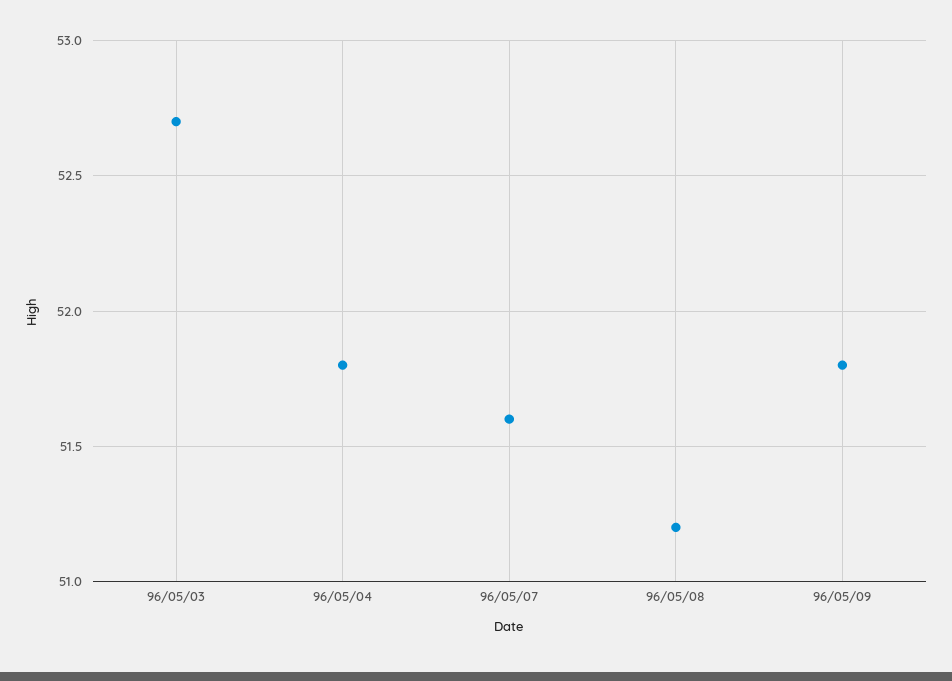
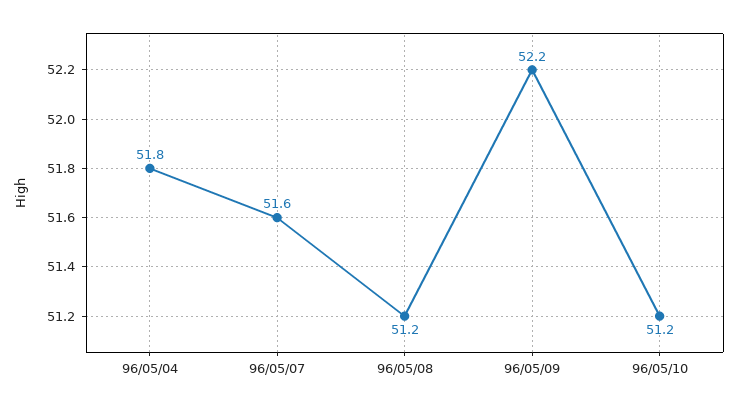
96/05/03: 52.7 -> none
96/05/09: 51.8 -> 52.2
96/05/10: none -> 51.2

